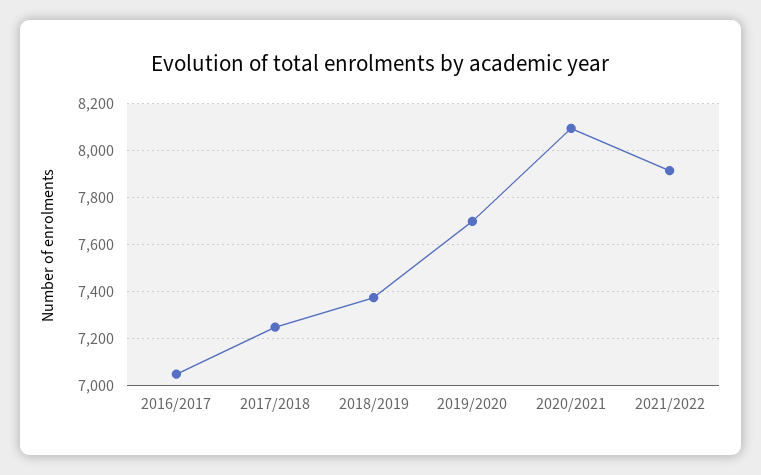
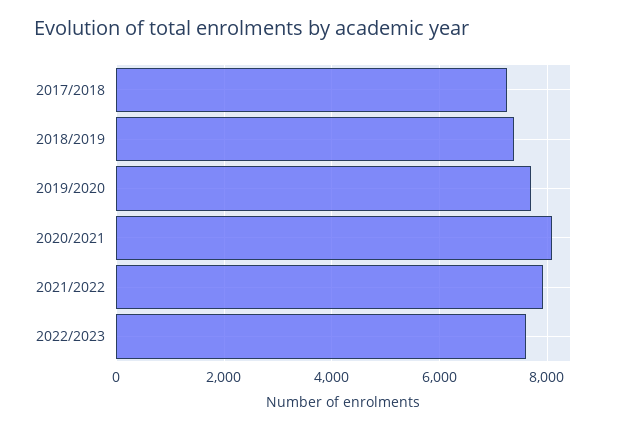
2016/2017: 7050 -> none
2022/2023: none -> 7600

